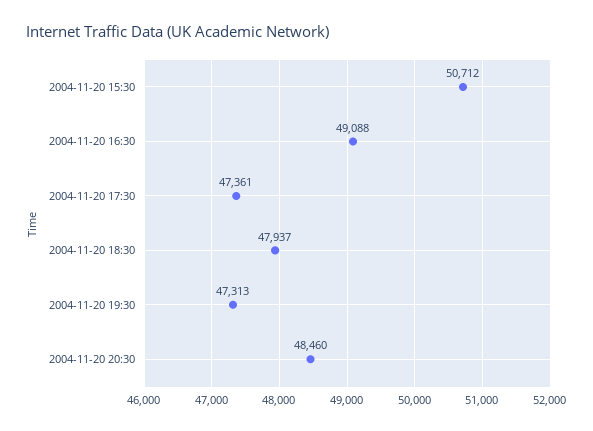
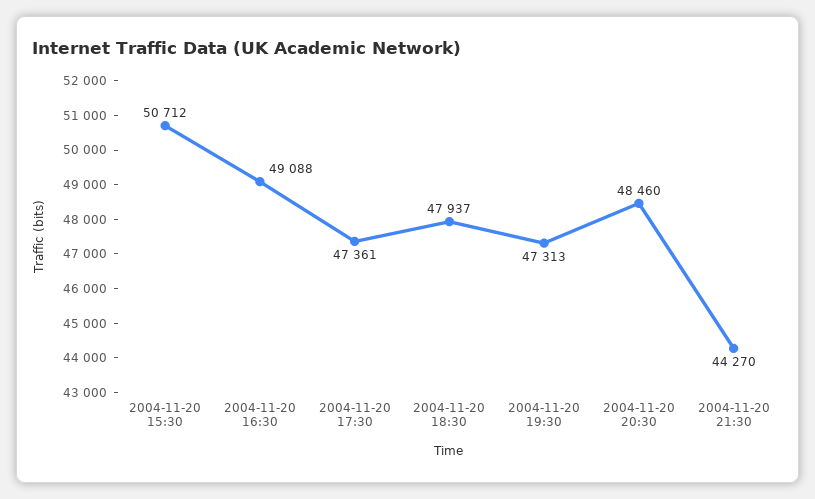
2004-11-20 21:30: none -> 44270

